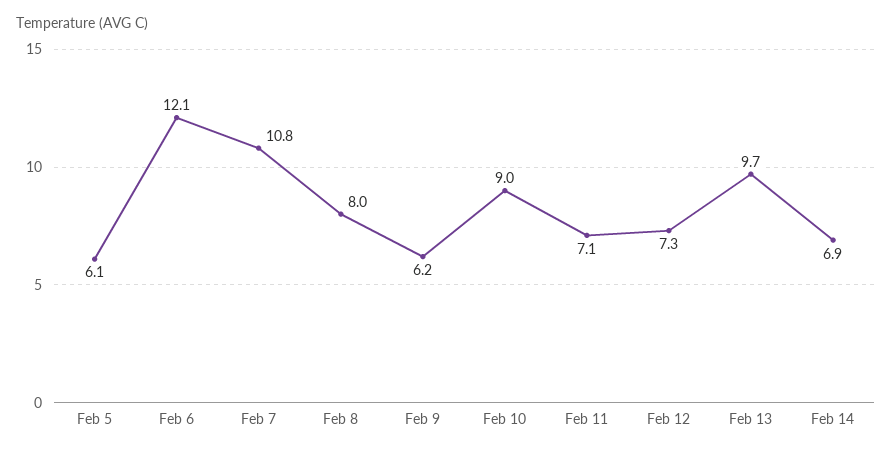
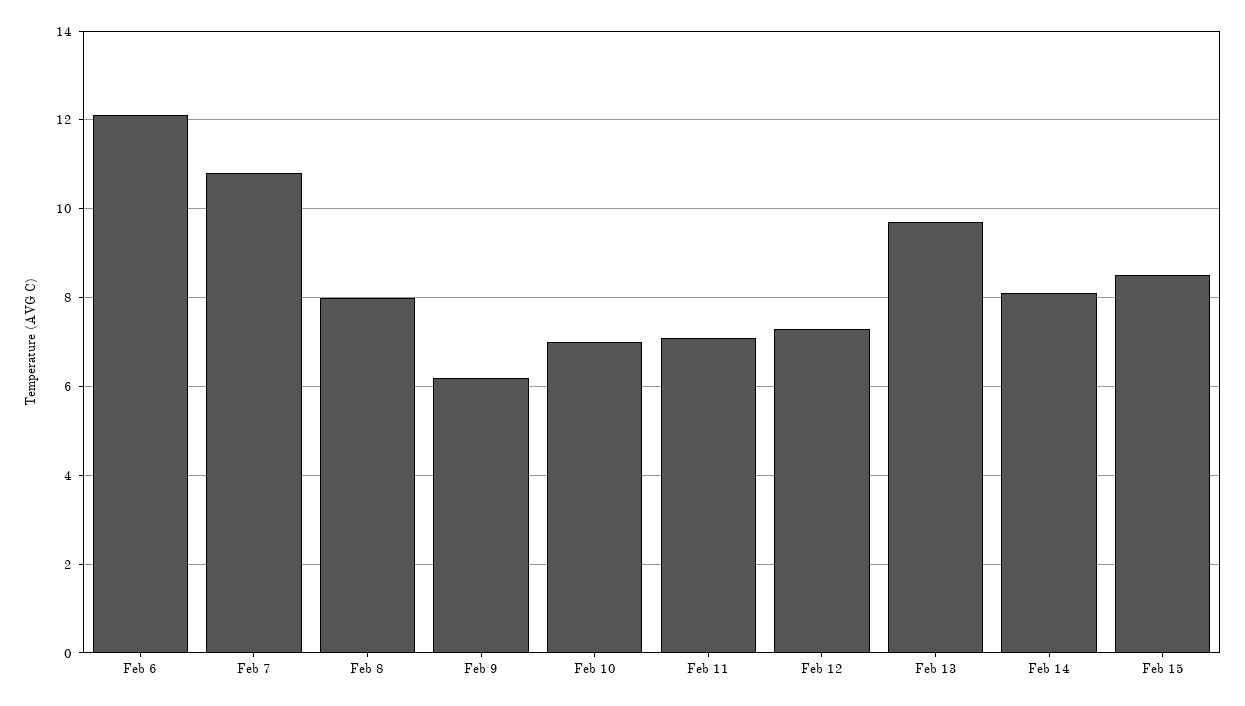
Feb 5: 6.1 -> none
Feb 10: 9 -> 7
Feb 14: 6.9 -> 8
Feb 15: none -> 8.5

